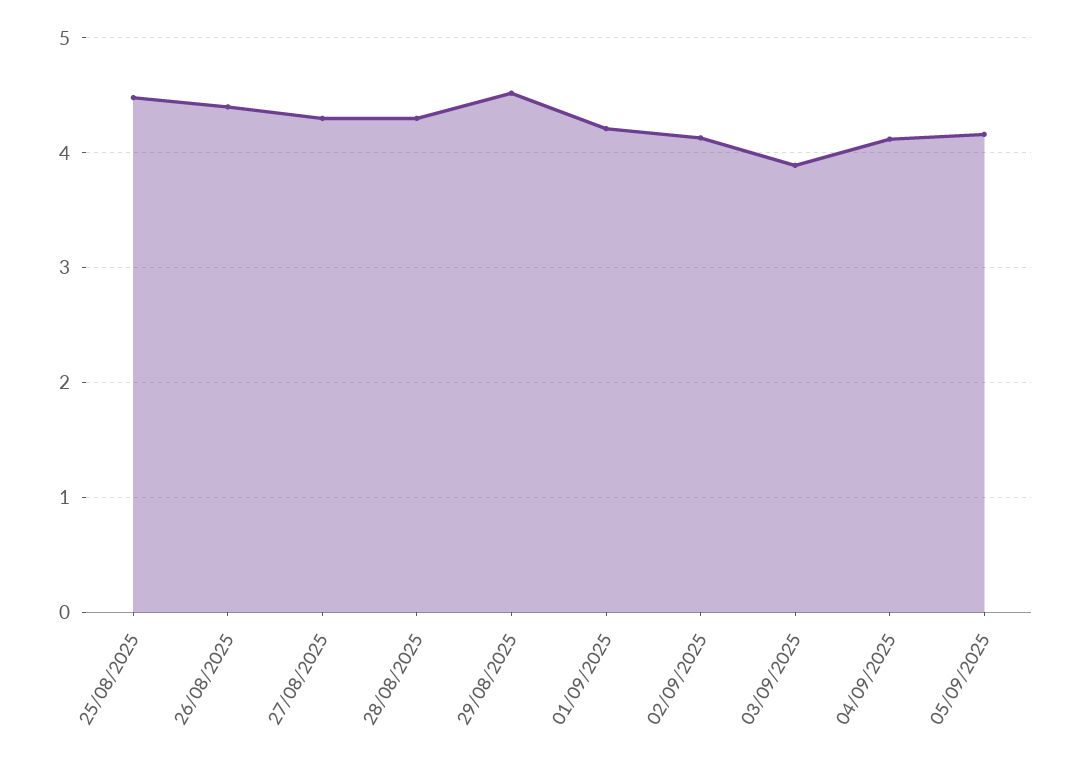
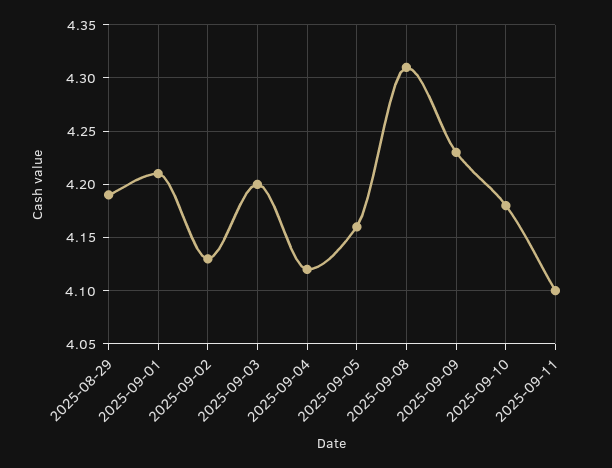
25/08/2025: 4.5 -> none
26/08/2025: 4.4 -> none
27/08/2025: 4.3 -> none
28/08/2025: 4.3 -> none
29/08/2025: 4.5 -> 4.19
03/09/2025: 3.9 -> 4.2
2025-09-08: none -> 4.31
2025-09-09: none -> 4.23
2025-09-10: none -> 4.18
2025-09-11: none -> 4.1

